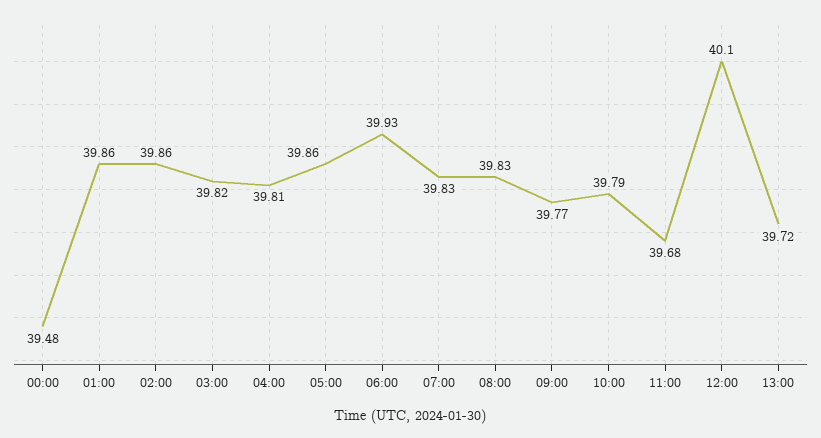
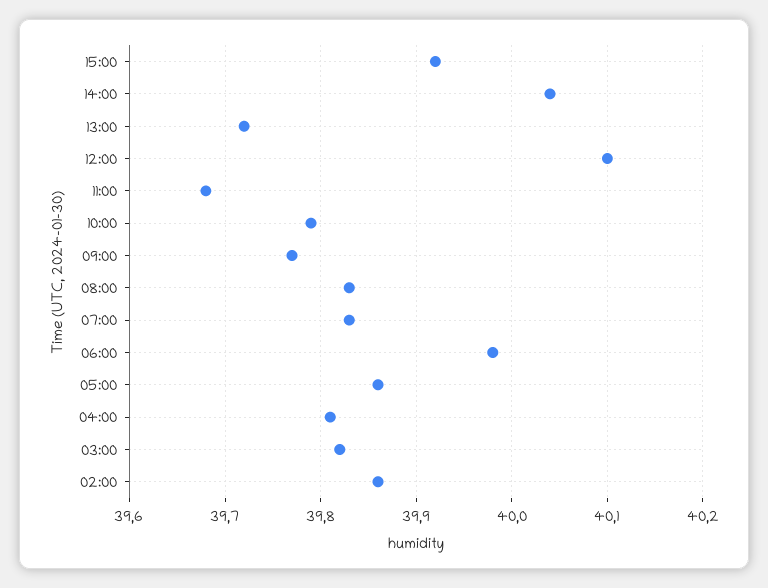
00:00: 39.48 -> none
01:00: 39.86 -> none
06:00: 39.93 -> 39.98
15:00: none -> 39.92
14:00: none -> 40.04

